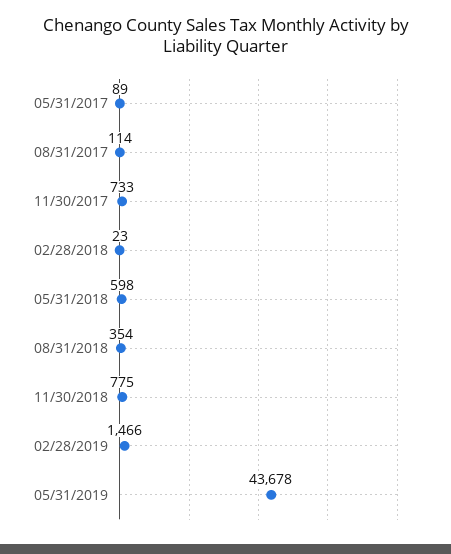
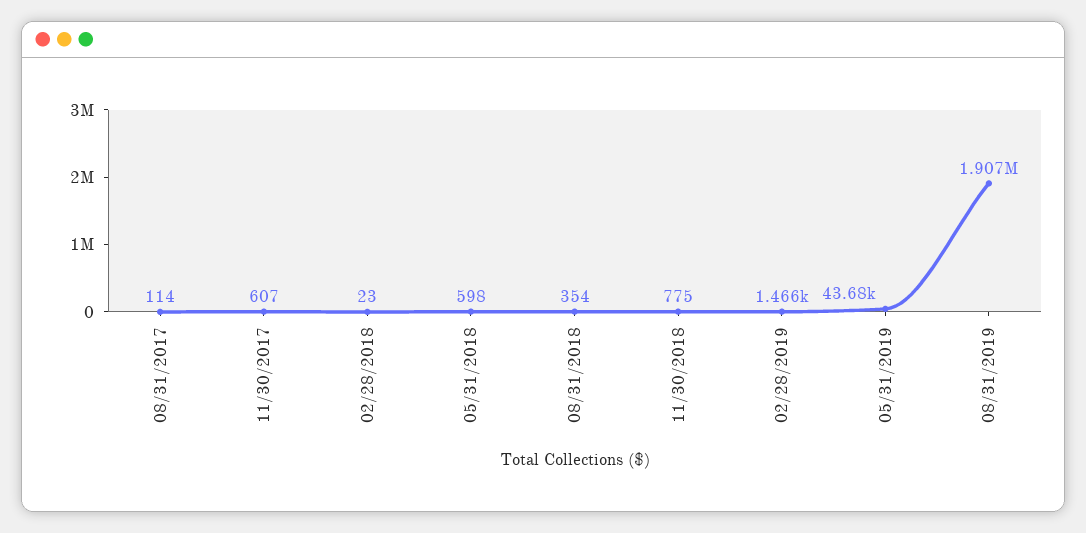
05/31/2017: 89 -> none
11/30/2017: 733 -> 607
08/31/2019: none -> 1907000

